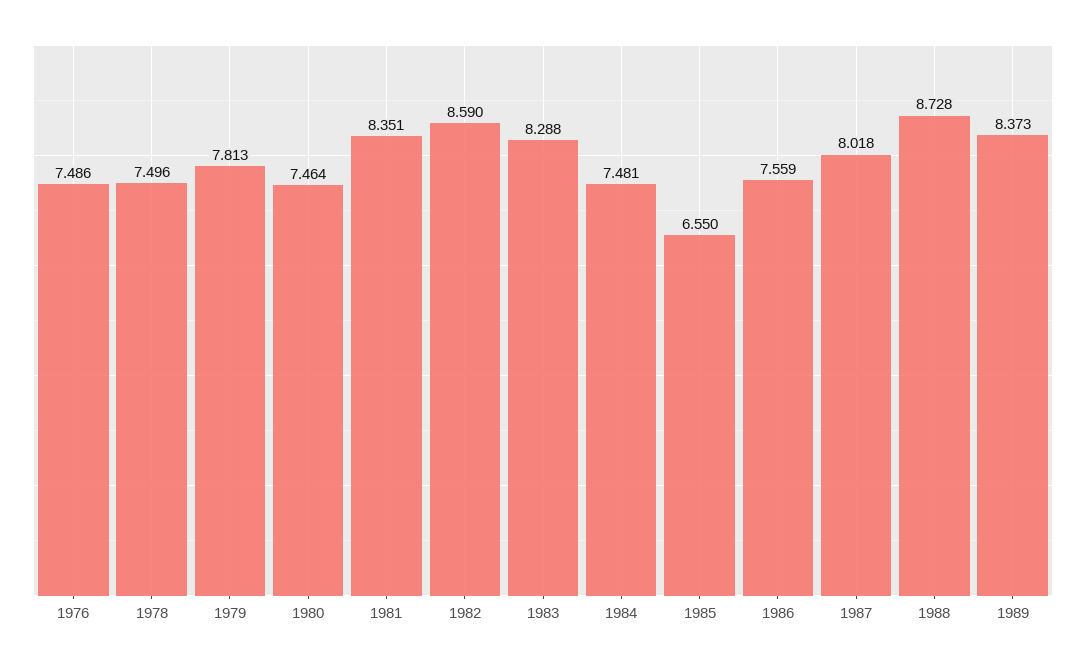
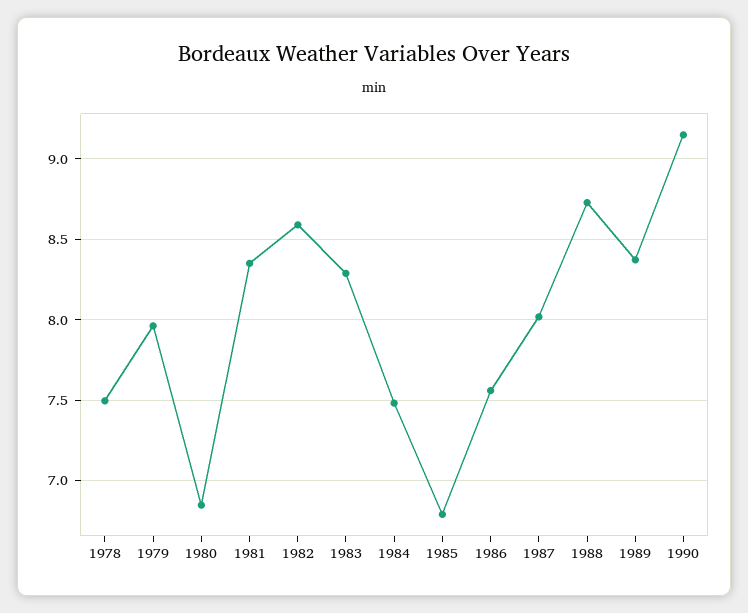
1976: 7.486 -> none
1979: 7.813 -> 7.95
1980: 7.464 -> 6.85
1985: 6.55 -> 6.8
1990: none -> 9.15

